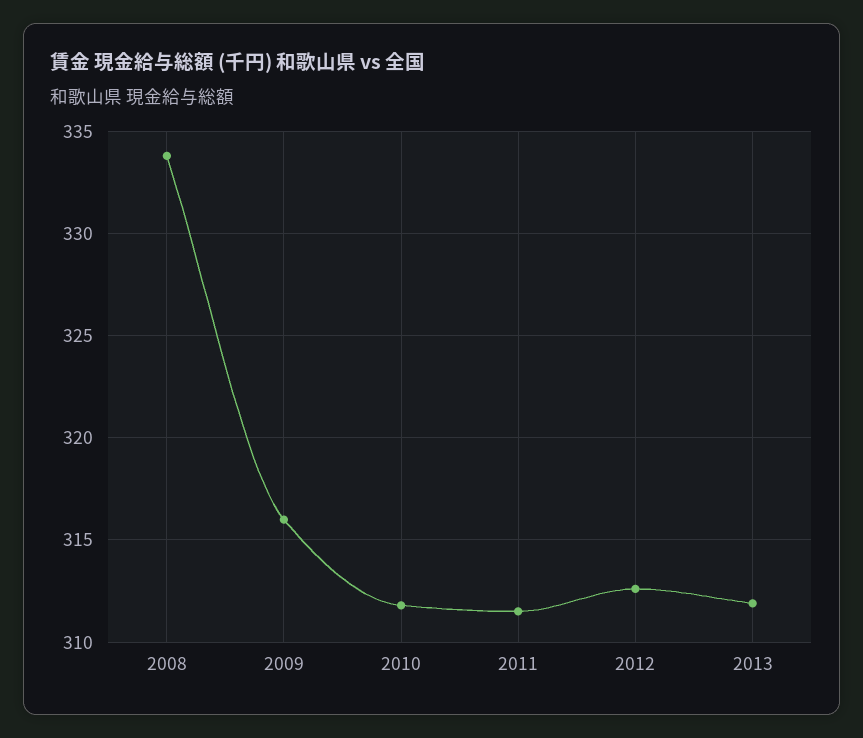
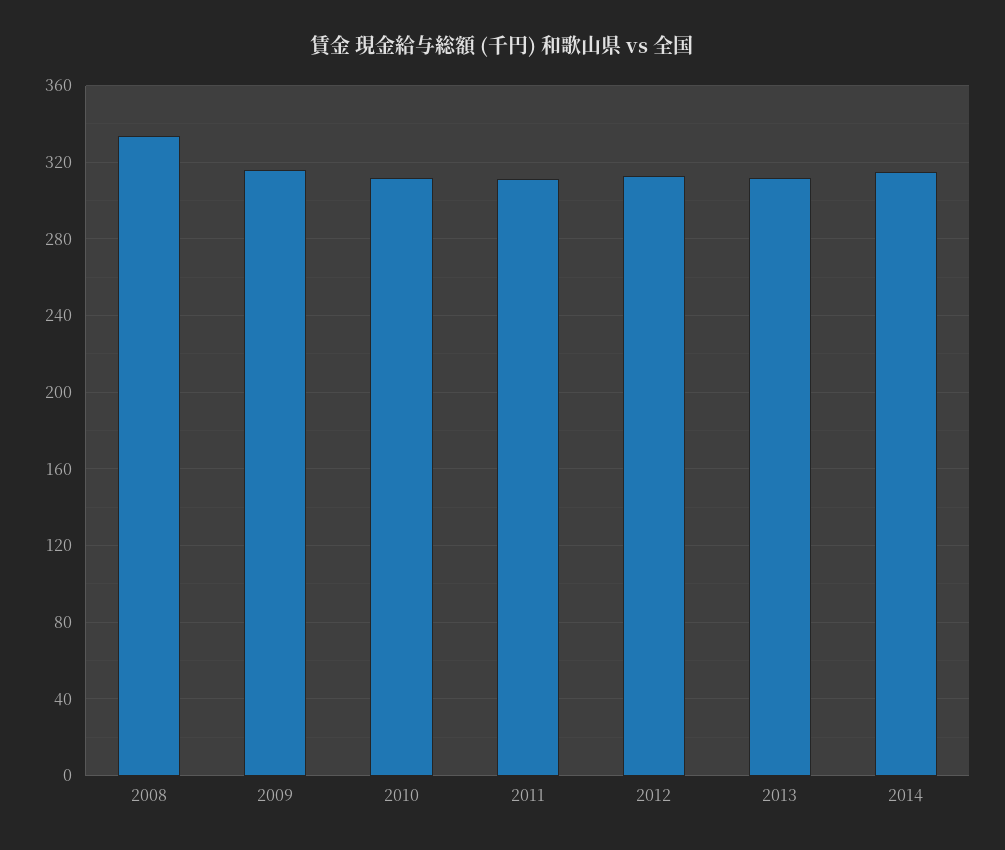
2014: none -> 315

